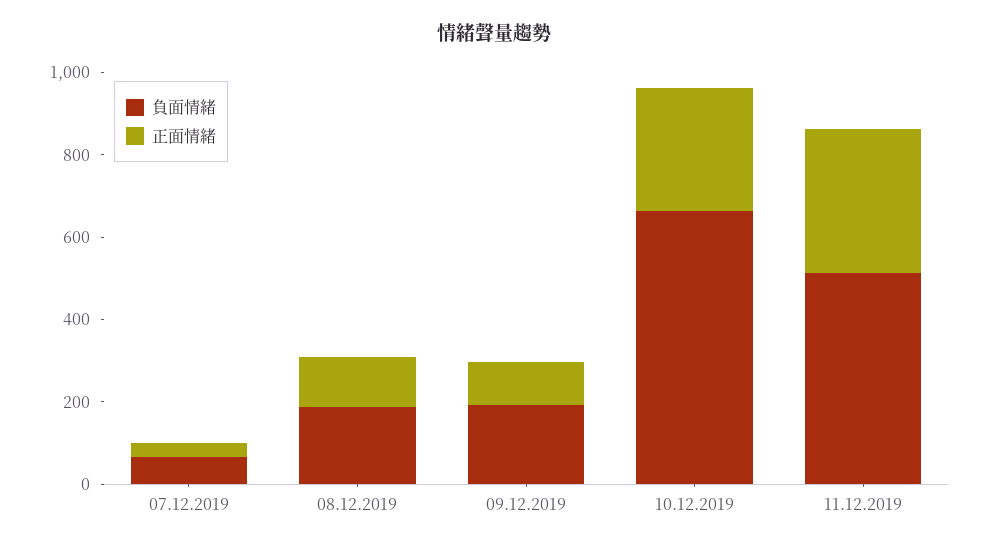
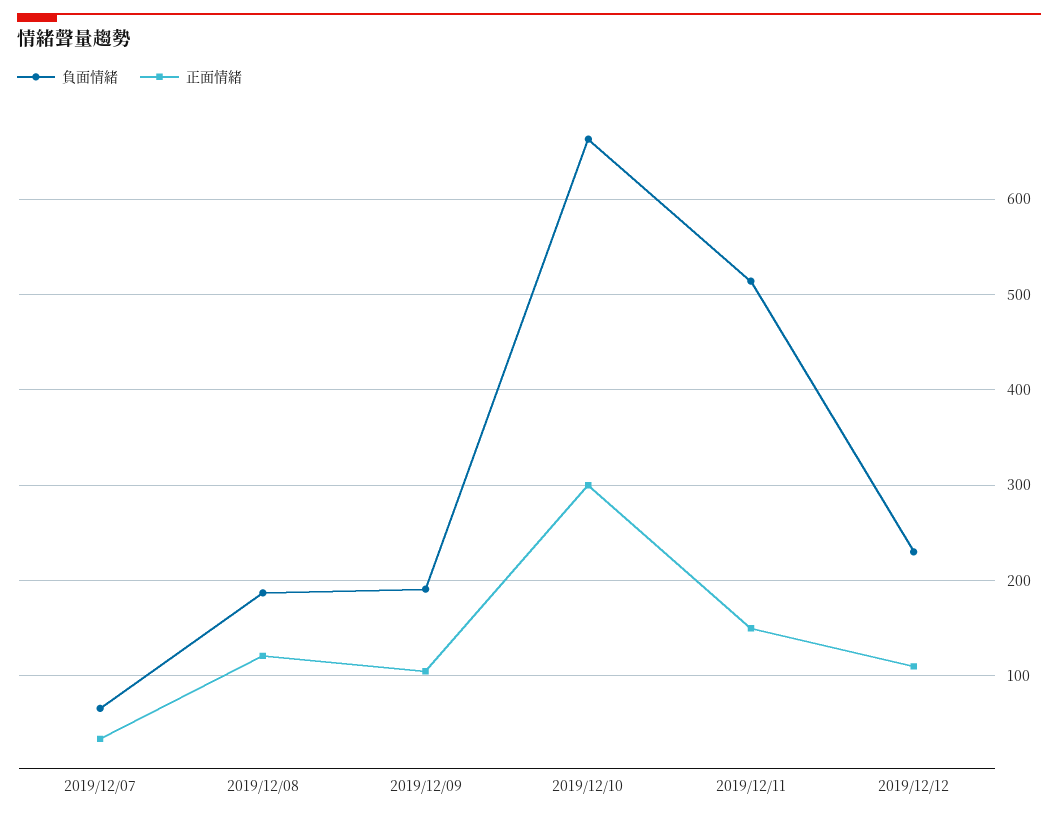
正面情緒, 11.12.2019: 350 -> 150
負面情緒, 2019/12/12: none -> 230
正面情緒, 2019/12/12: none -> 110

